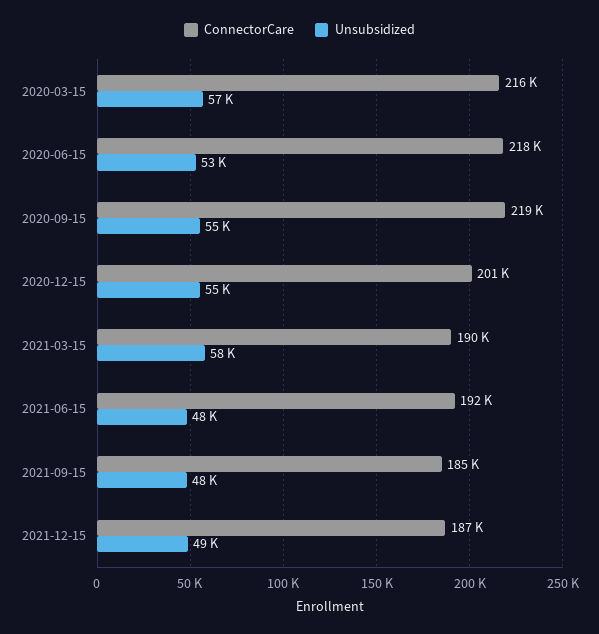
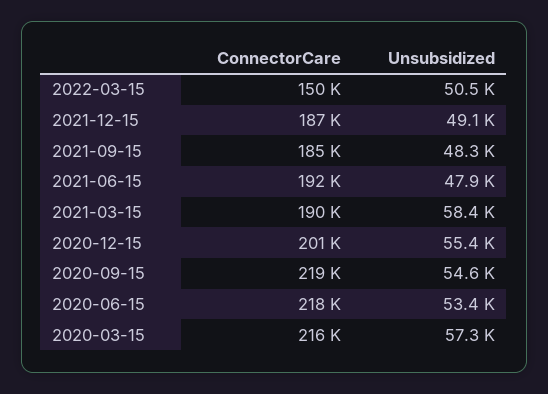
ConnectorCare, 2022-03-15: none -> 150000
Unsubsidized, 2022-03-15: none -> 50500

